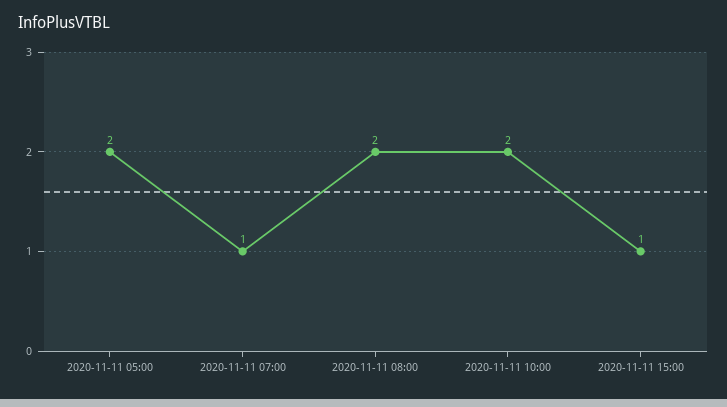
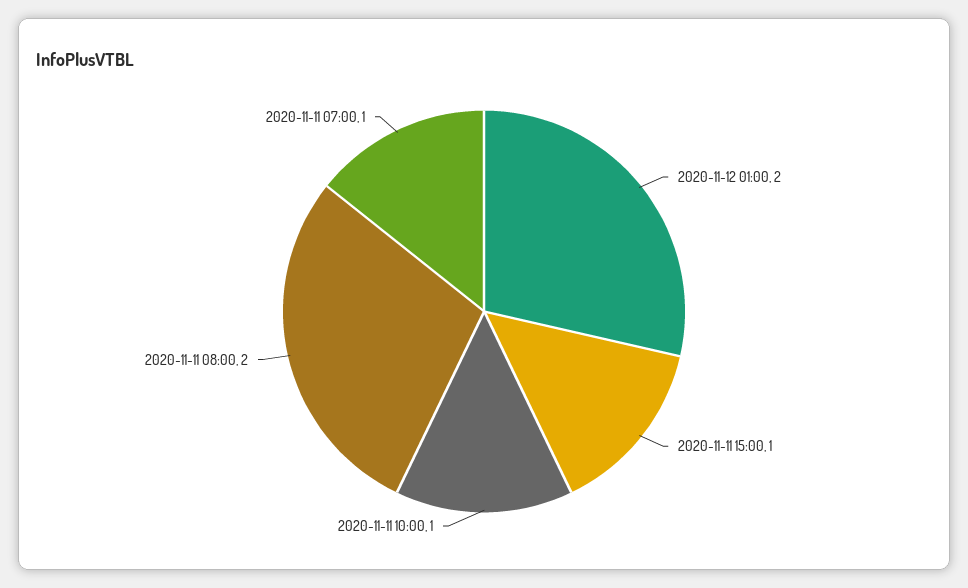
2020-11-11 05:00: 2 -> none
2020-11-11 10:00: 2 -> 1
2020-11-12 01:00: none -> 2

